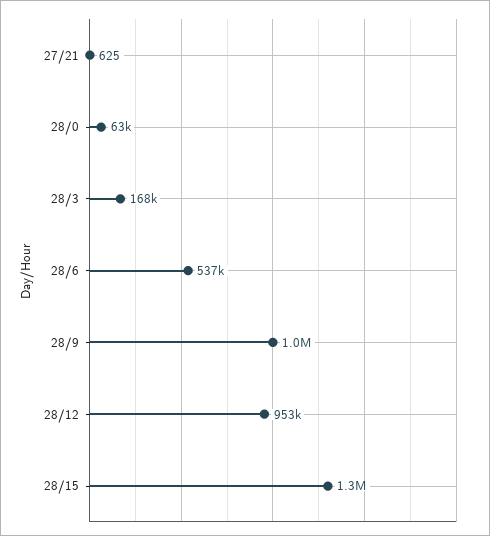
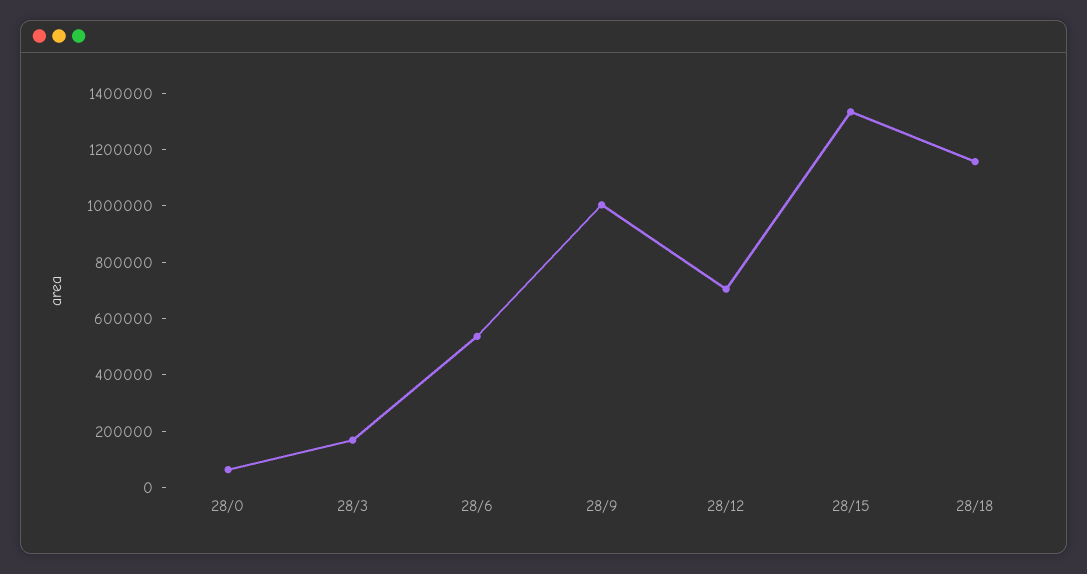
27/21: 625 -> none
28/12: 953000 -> 700000
28/18: none -> 1150000

